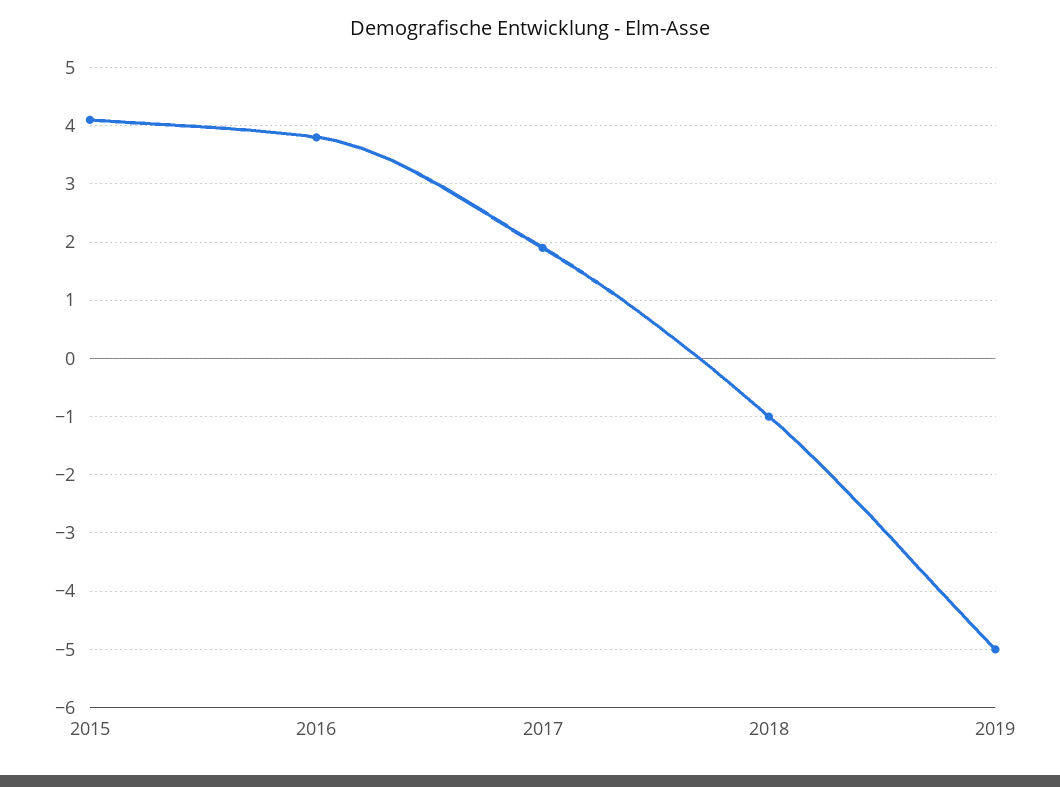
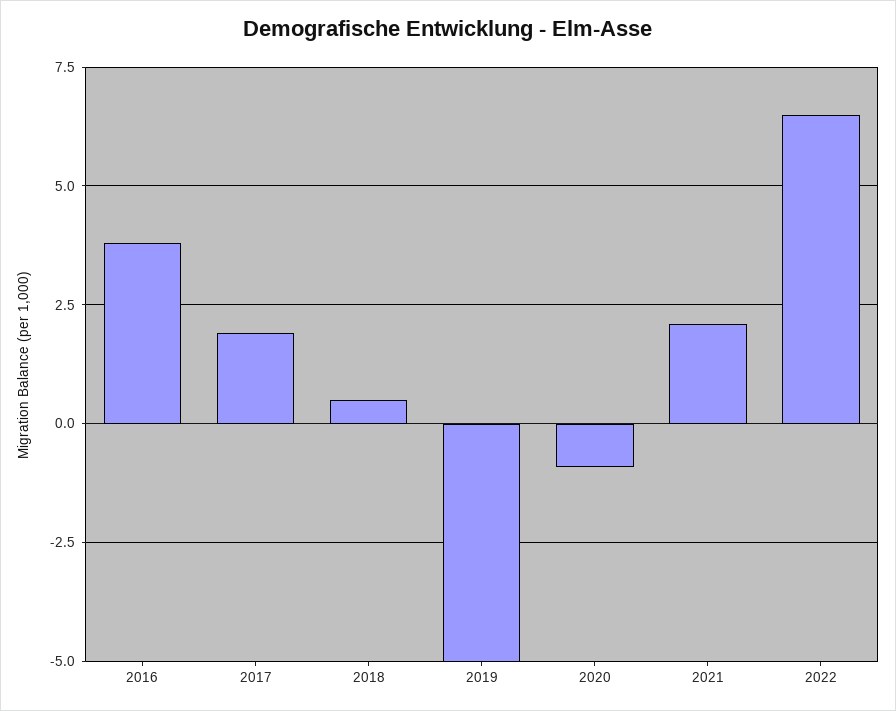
2015: 4 -> none
2018: -1 -> 0.5
2020: none -> -1
2021: none -> 2
2022: none -> 6.5

